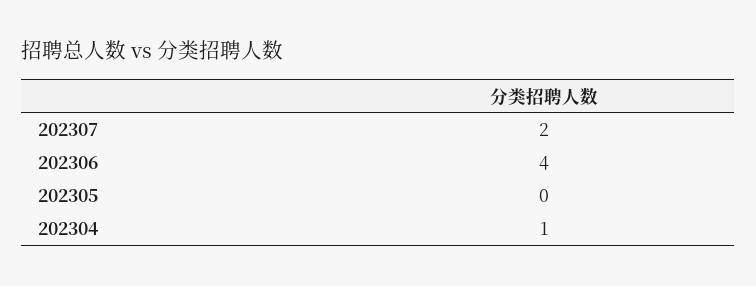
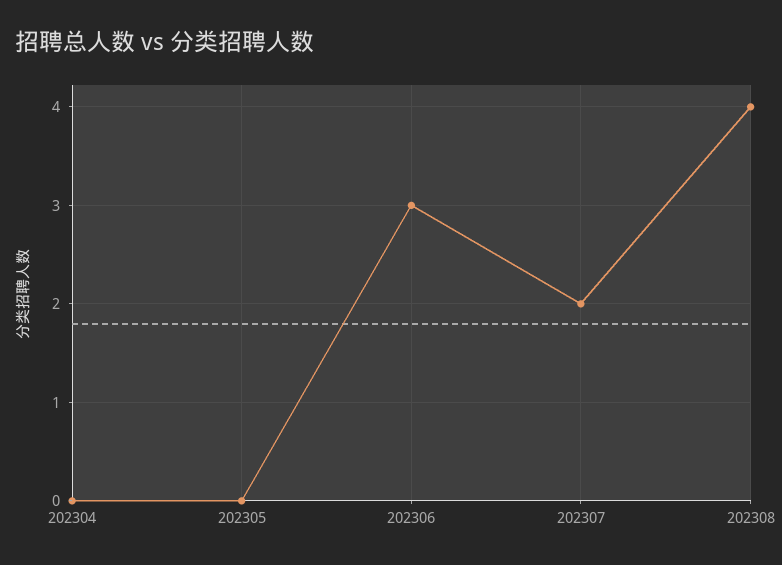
202306: 4 -> 3
202304: 1 -> 0
202308: none -> 4

